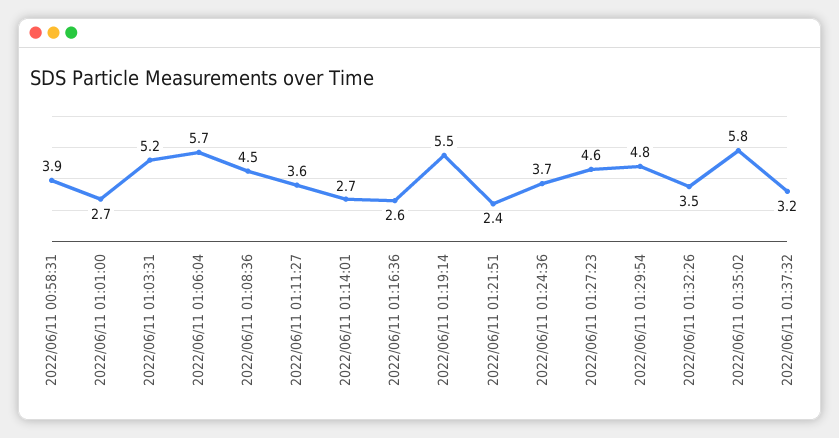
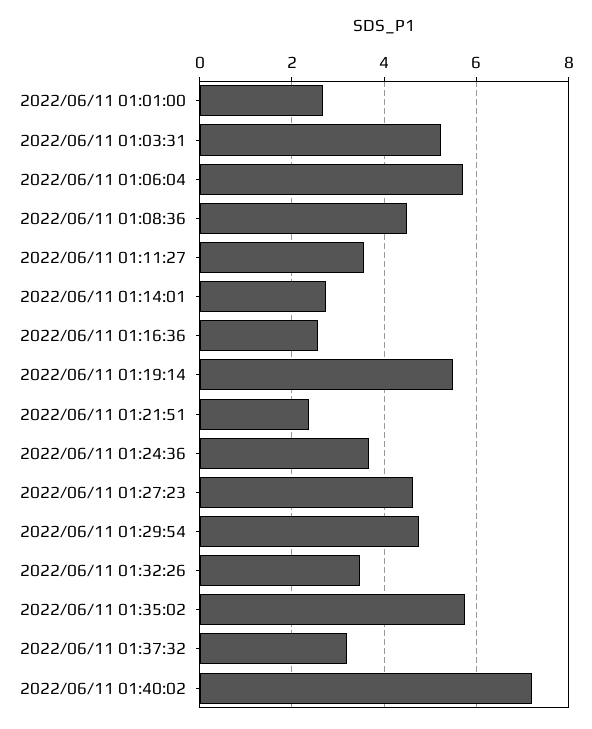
2022/06/11 00:58:31: 3.9 -> none
2022/06/11 01:40:02: none -> 7.2

